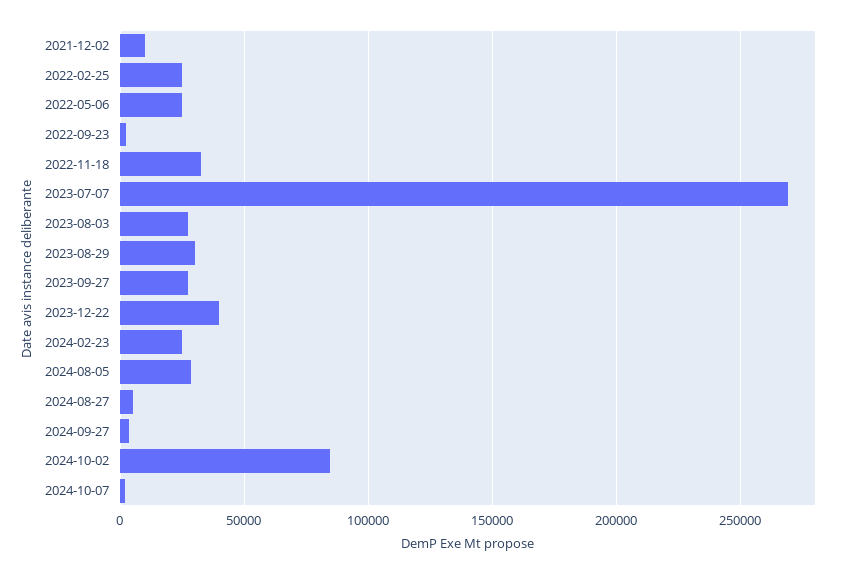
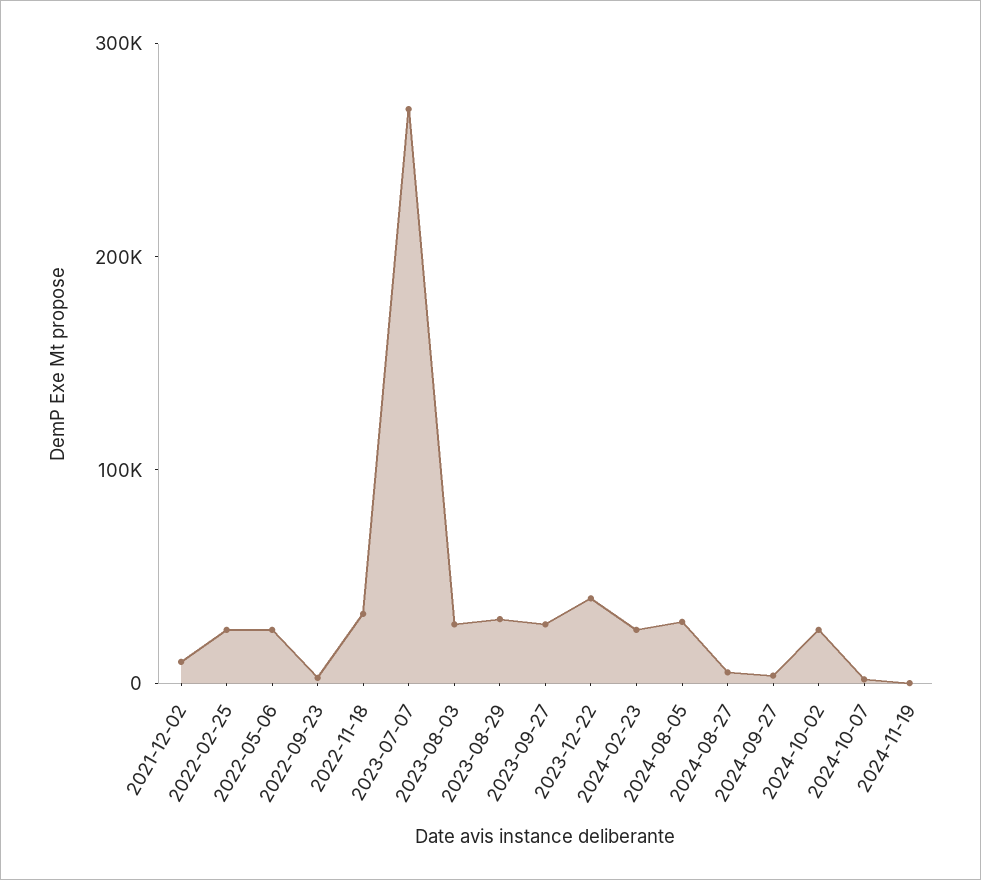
2024-10-02: 85000 -> 20000
2024-11-19: none -> 0

